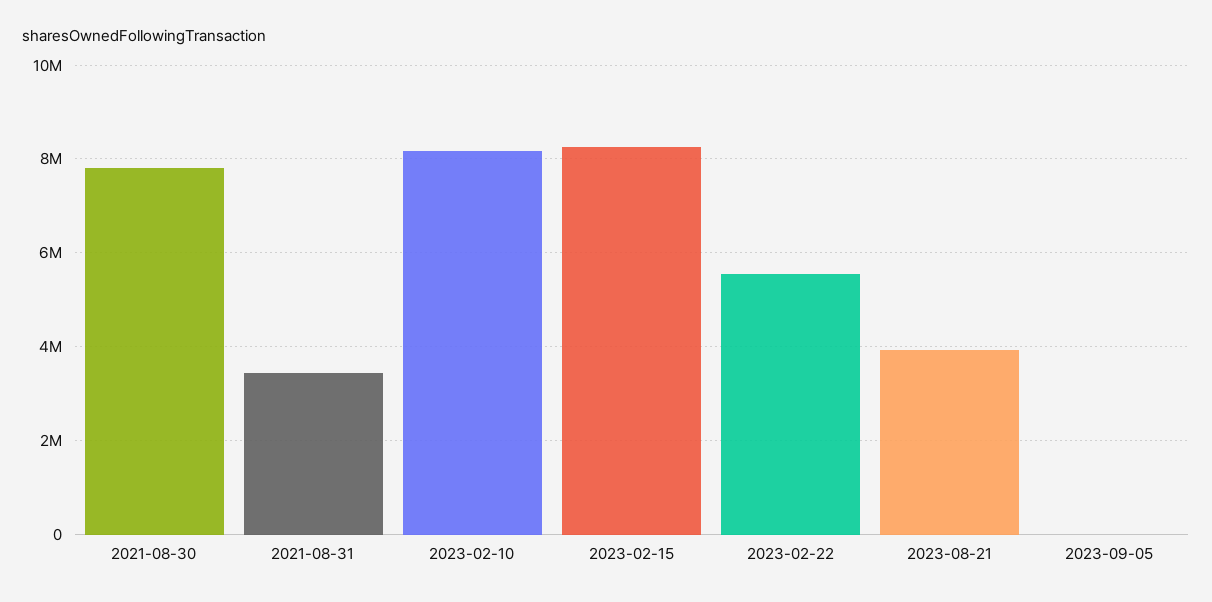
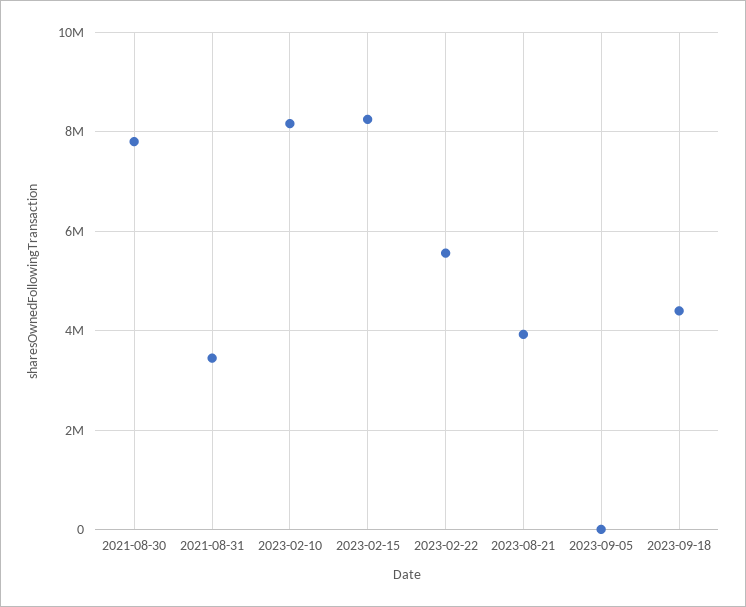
2023-09-18: none -> 4400000

